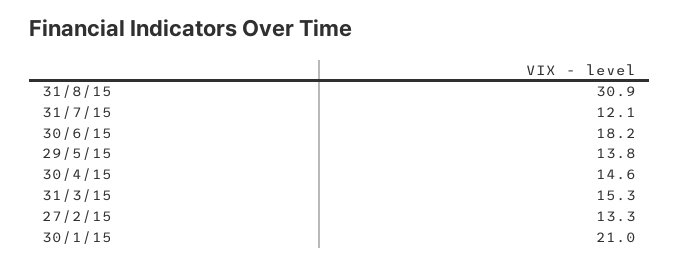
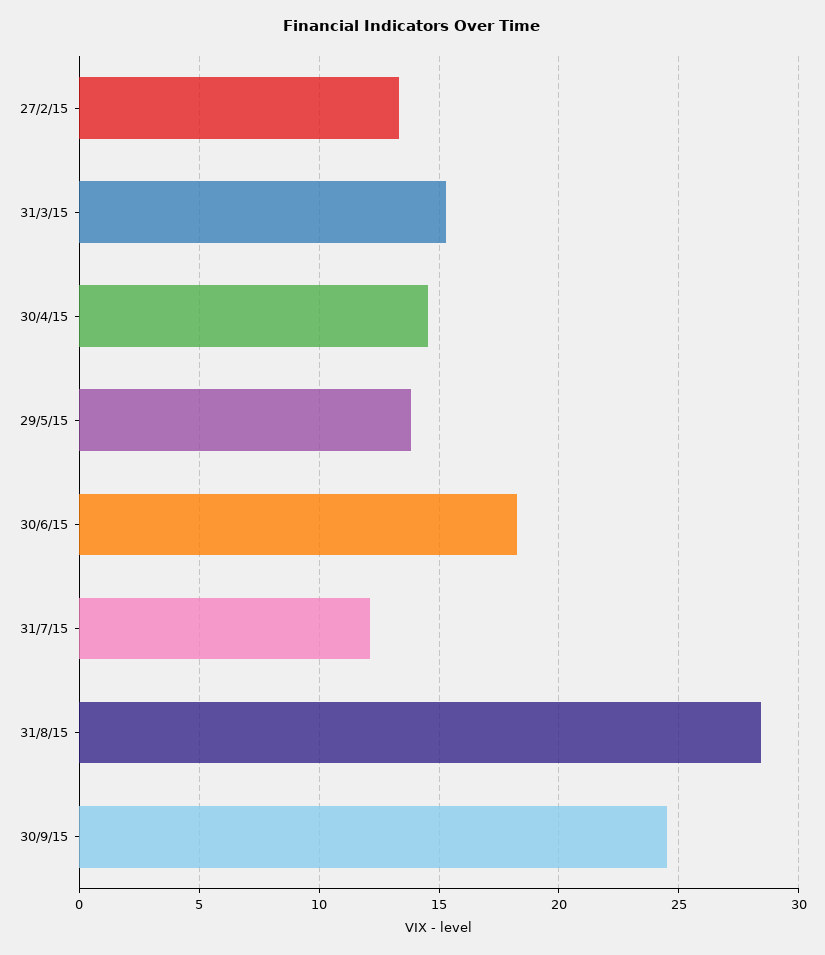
31/8/15: 30.9 -> 28.5
30/1/15: 21 -> none
30/9/15: none -> 24.5

